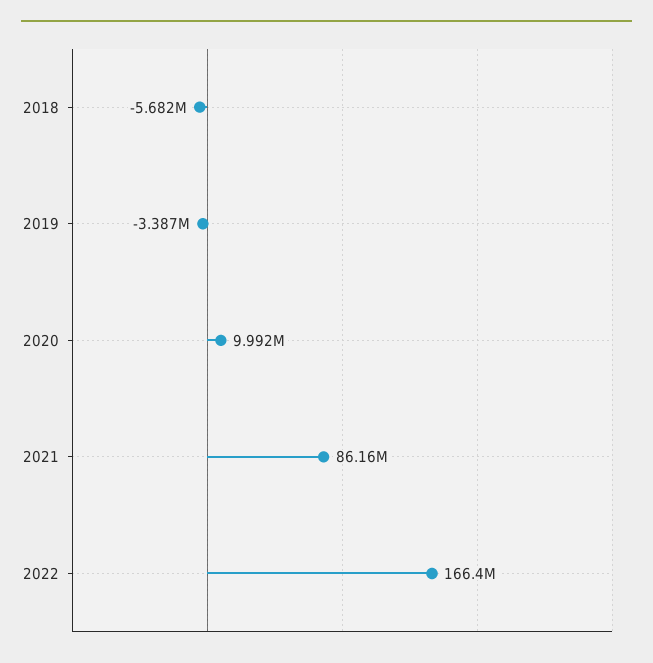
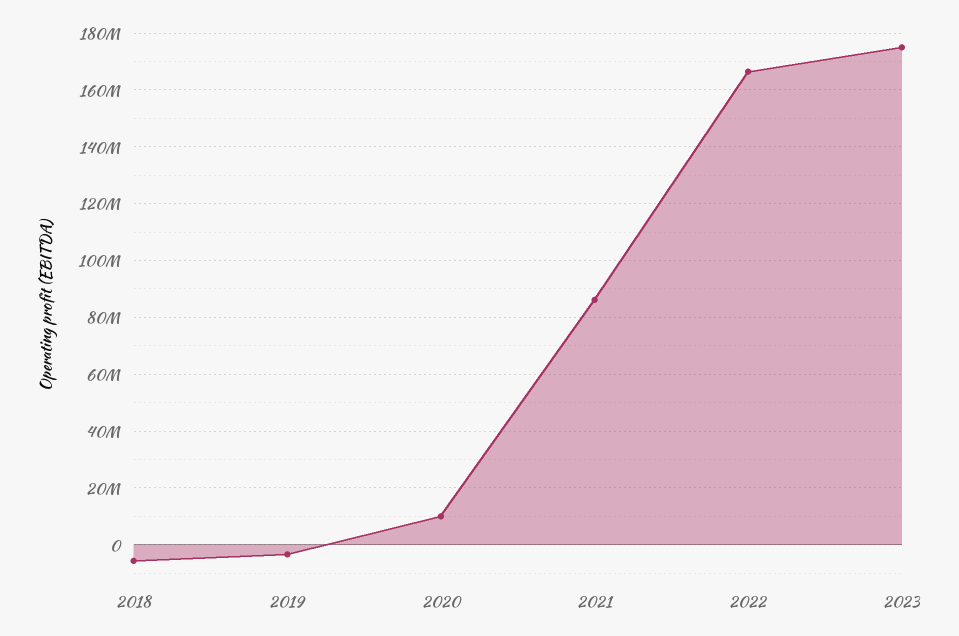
2023: none -> 175000000

